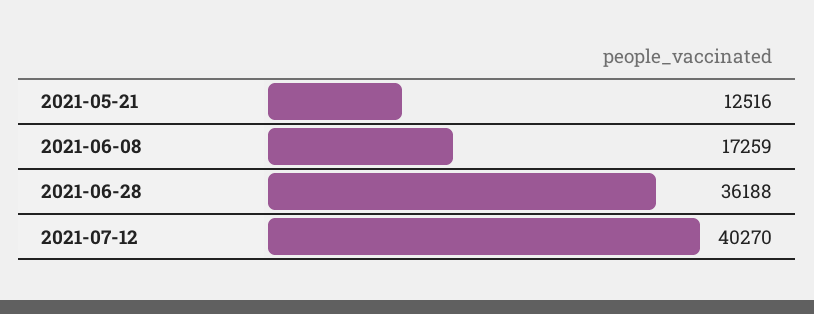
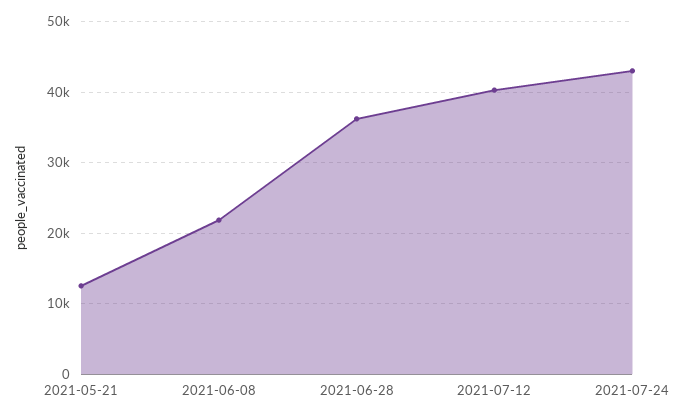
2021-06-08: 17259 -> 22000
2021-07-24: none -> 43000

